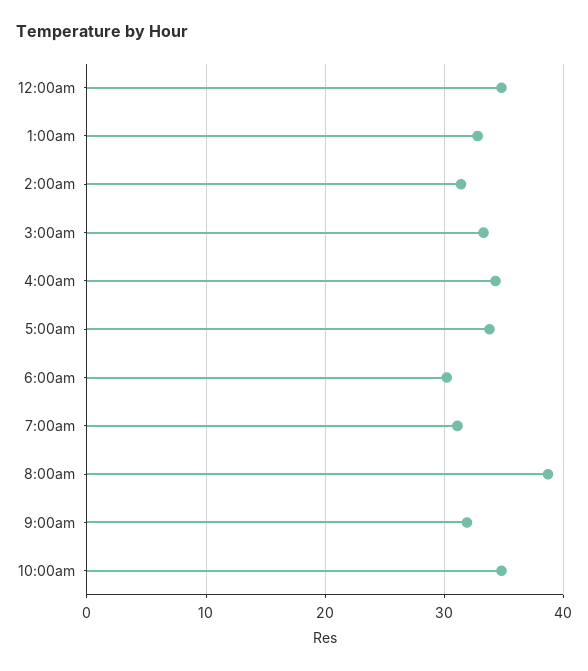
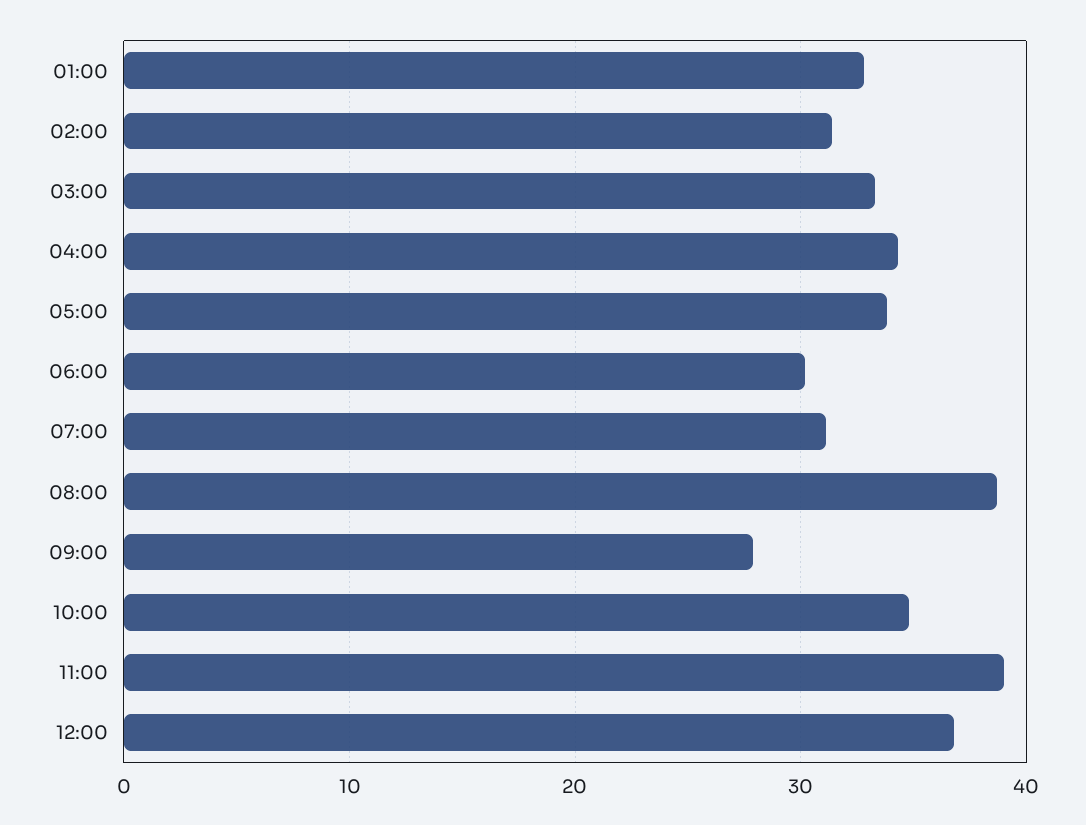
12:00am: 35 -> none
9:00am: 32 -> 28
11:00: none -> 39
12:00: none -> 37

